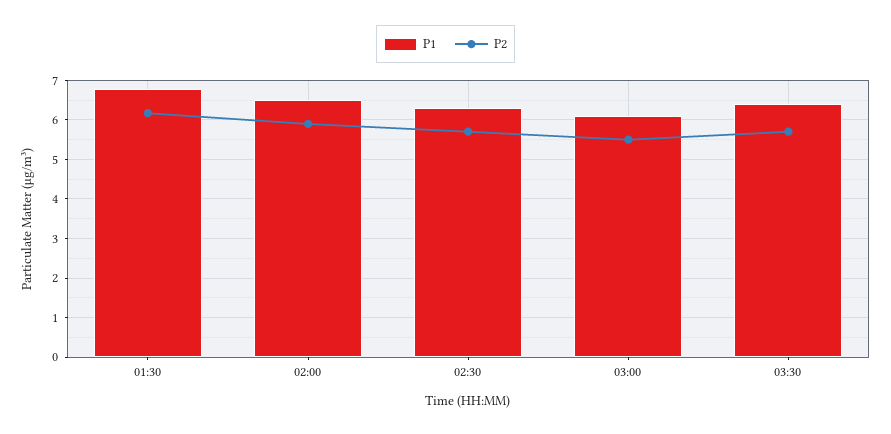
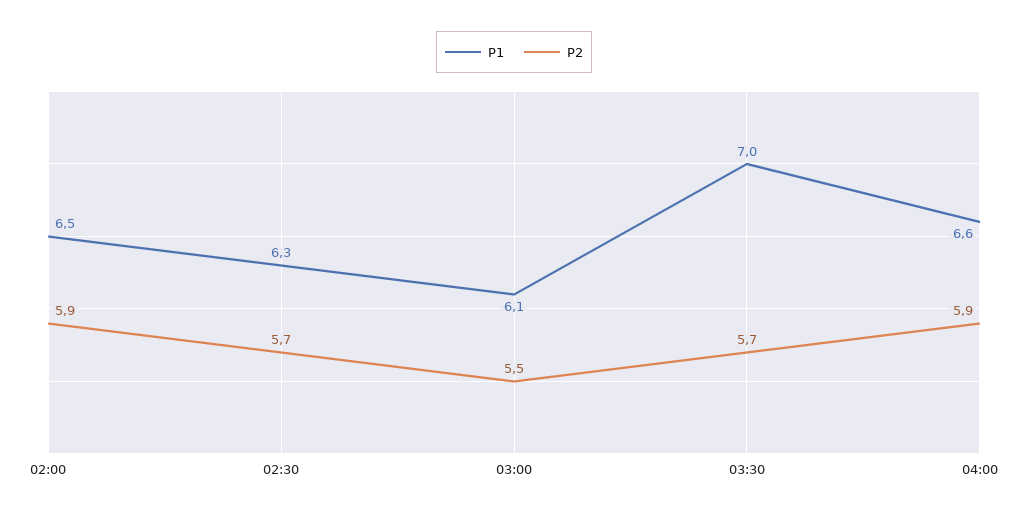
P1, 01:30: 6.8 -> none
P2, 01:30: 6.2 -> none
P1, 03:30: 6.4 -> 7
P1, 04:00: none -> 6.6
P2, 04:00: none -> 5.9

